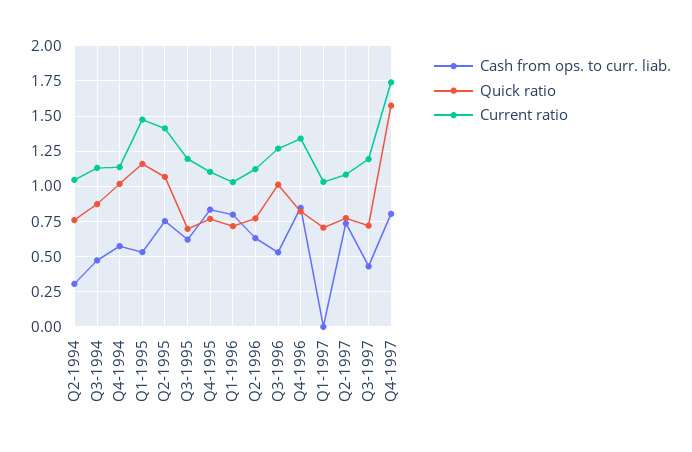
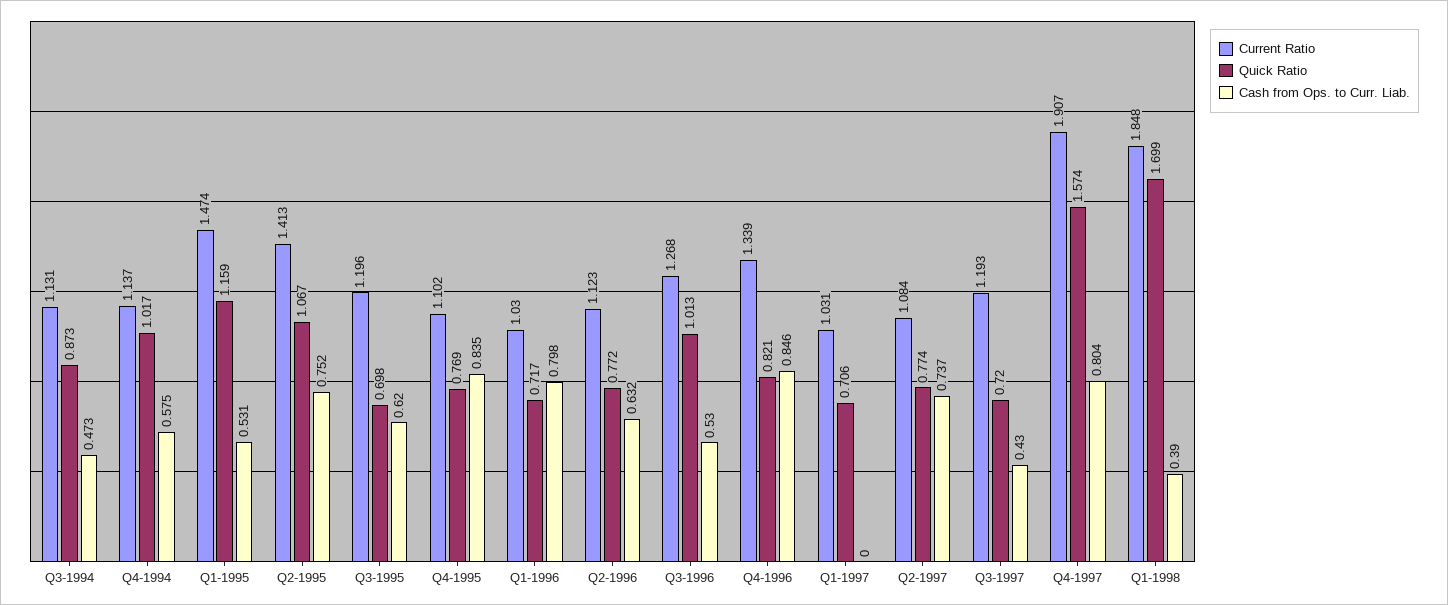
Cash from ops. to curr. liab., Q2-1994: 0.3 -> none
Quick ratio, Q2-1994: 0.75 -> none
Current ratio, Q2-1994: 1.05 -> none
Current ratio, Q4-1997: 1.75 -> 1.907
Current ratio, Q1-1998: none -> 1.848
Quick ratio, Q1-1998: none -> 1.699
Cash from ops. to curr. liab., Q1-1998: none -> 0.39

